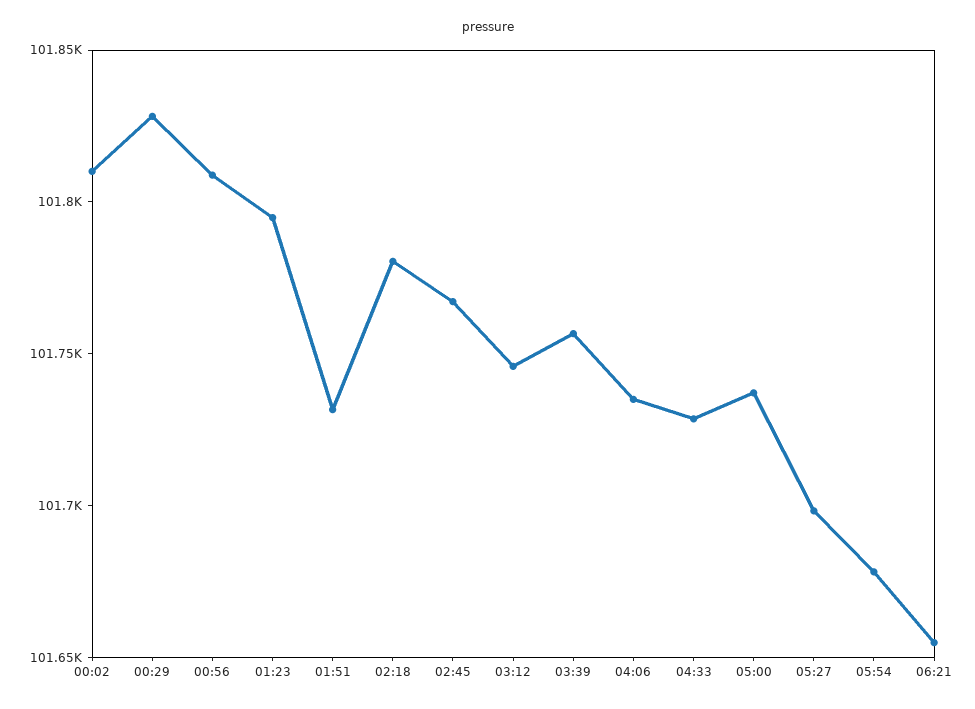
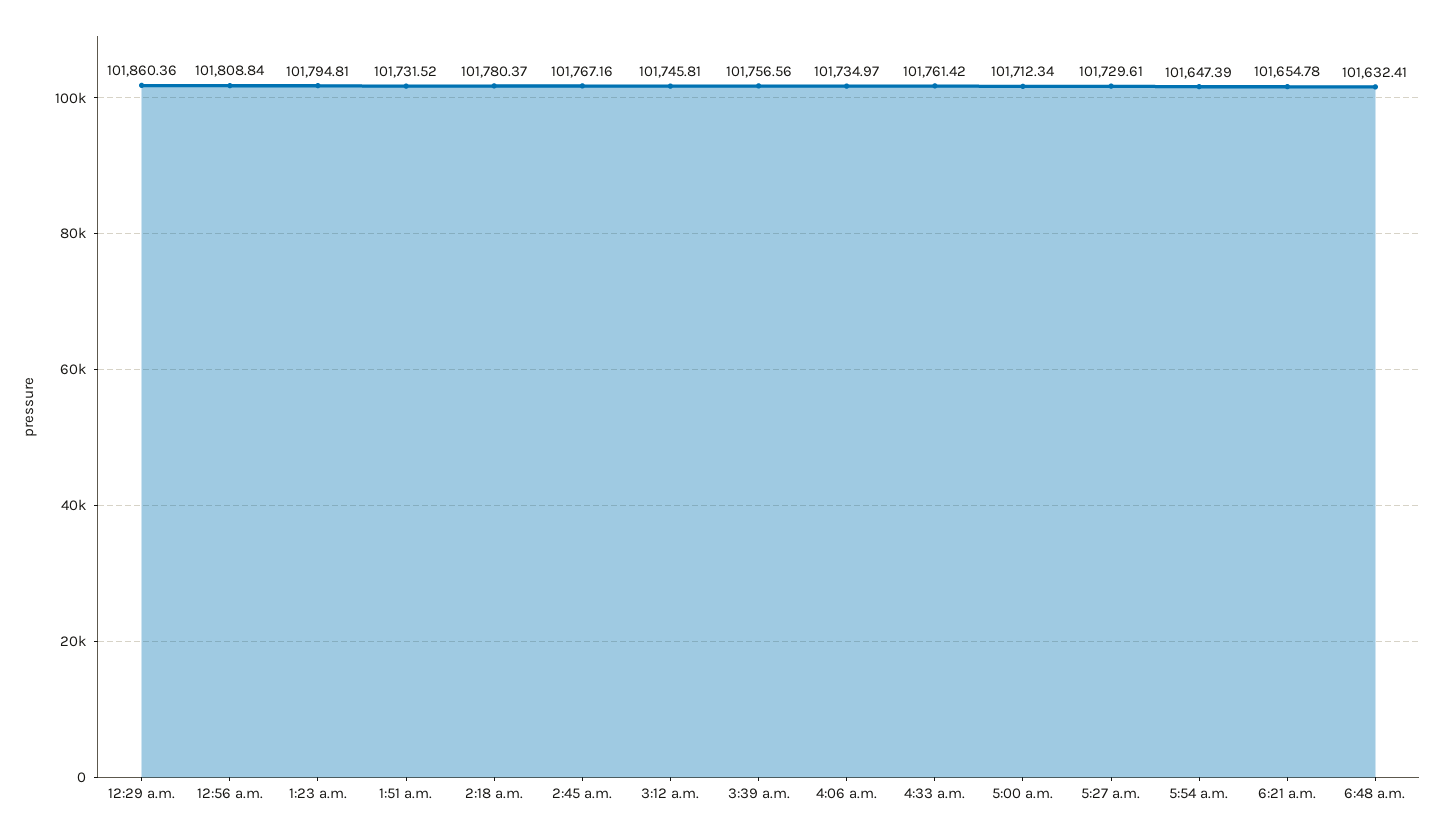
00:02: 101810 -> none
00:29: 101830 -> 101860.36
04:33: 101730 -> 101761.42
05:00: 101740 -> 101712.34
05:27: 101700 -> 101729.61
05:54: 101680 -> 101647.39
6:48 a.m.: none -> 101632.41

